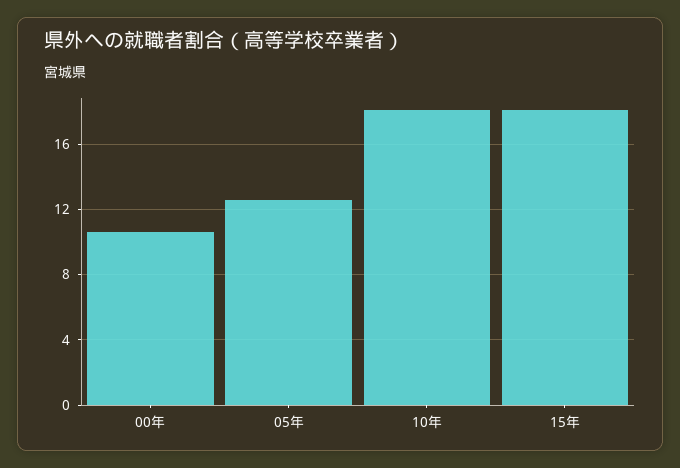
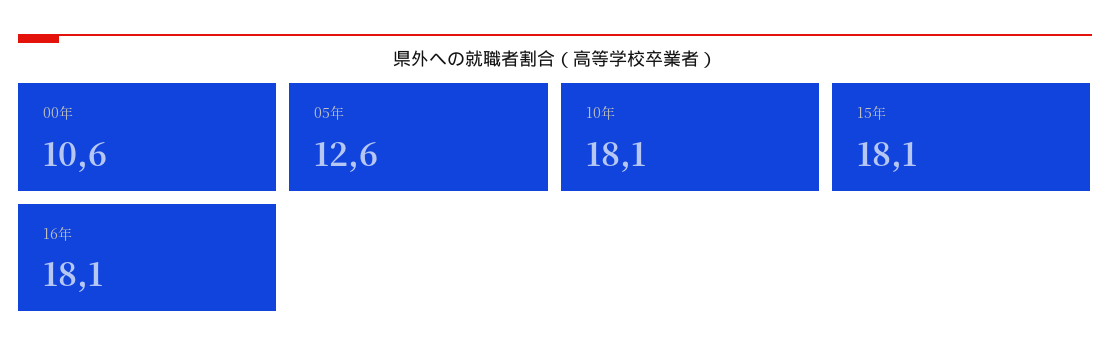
16年: none -> 18.1

